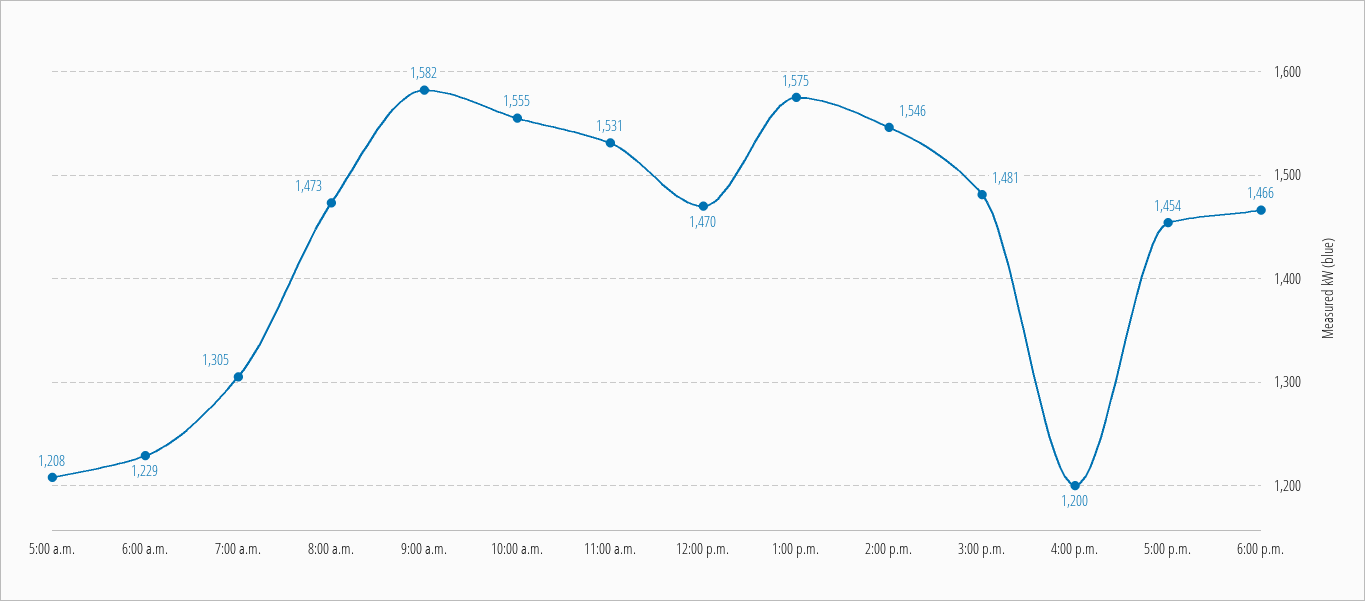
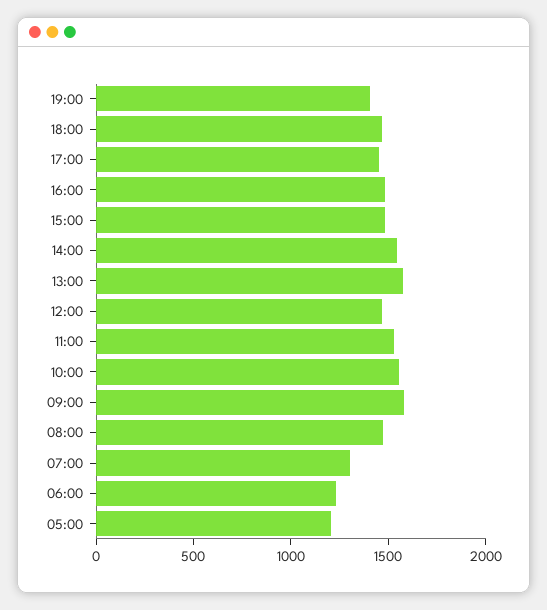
4:00 p.m.: 1200 -> 1500
19:00: none -> 1400

